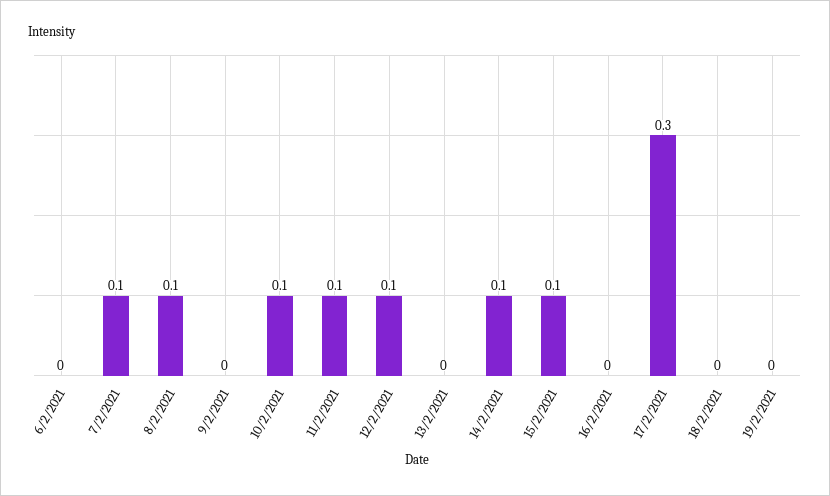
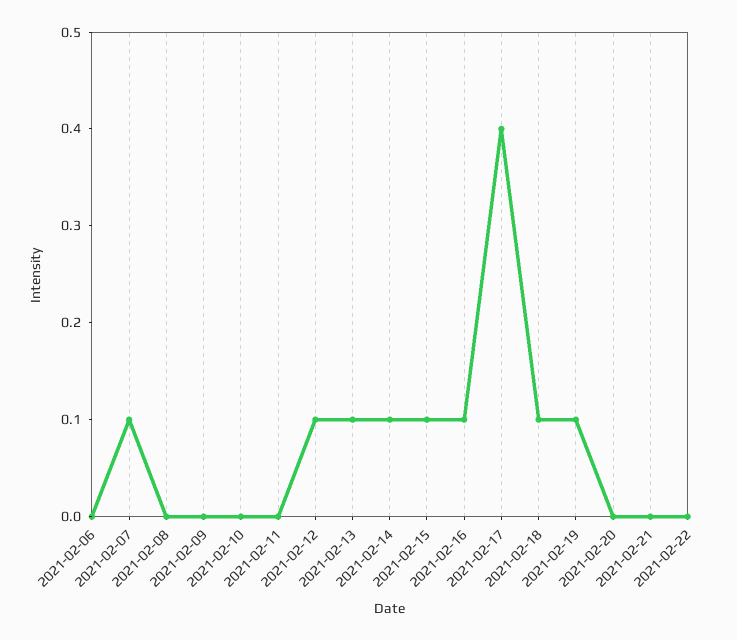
8/2/2021: 0.1 -> 0
10/2/2021: 0.1 -> 0
11/2/2021: 0.1 -> 0
13/2/2021: 0 -> 0.1
16/2/2021: 0 -> 0.1
17/2/2021: 0.3 -> 0.4
18/2/2021: 0 -> 0.1
19/2/2021: 0 -> 0.1
2021-02-20: none -> 0
2021-02-21: none -> 0
2021-02-22: none -> 0

